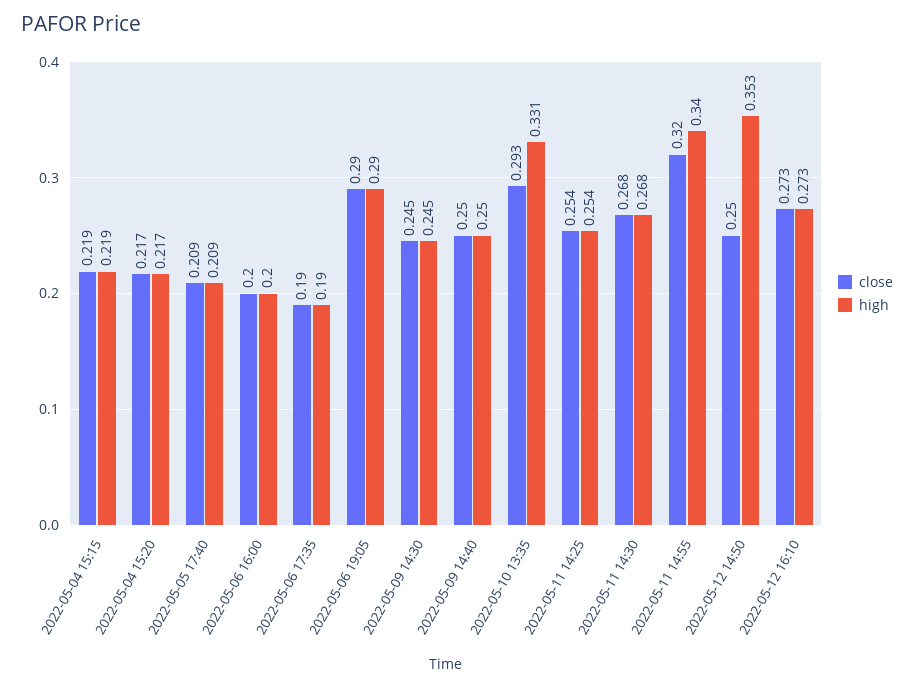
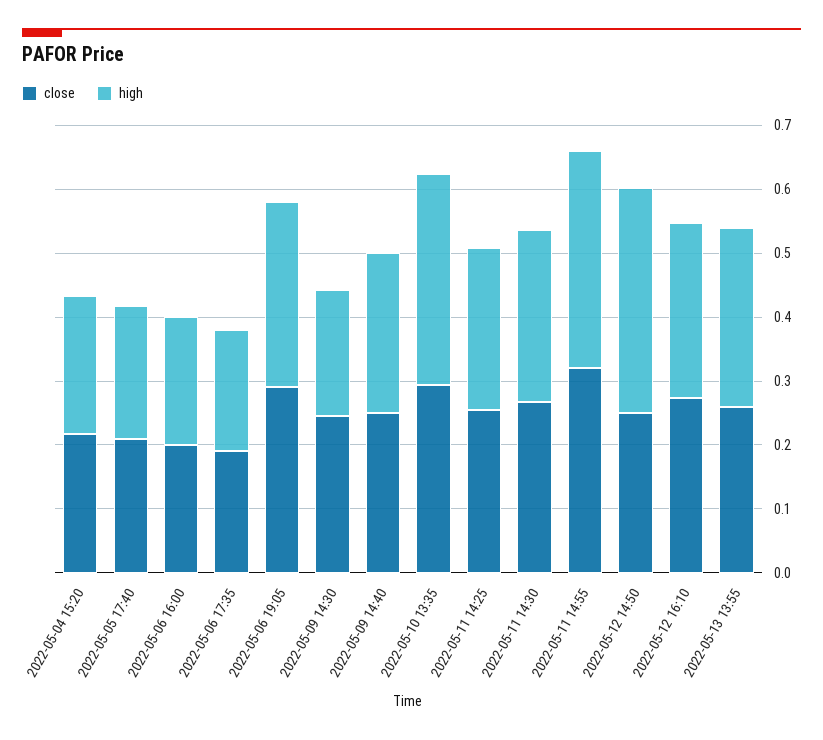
close, 2022-05-04 15:15: 0.219 -> none
high, 2022-05-04 15:15: 0.219 -> none
high, 2022-05-09 14:30: 0.245 -> 0.2
close, 2022-05-13 13:55: none -> 0.26
high, 2022-05-13 13:55: none -> 0.28

